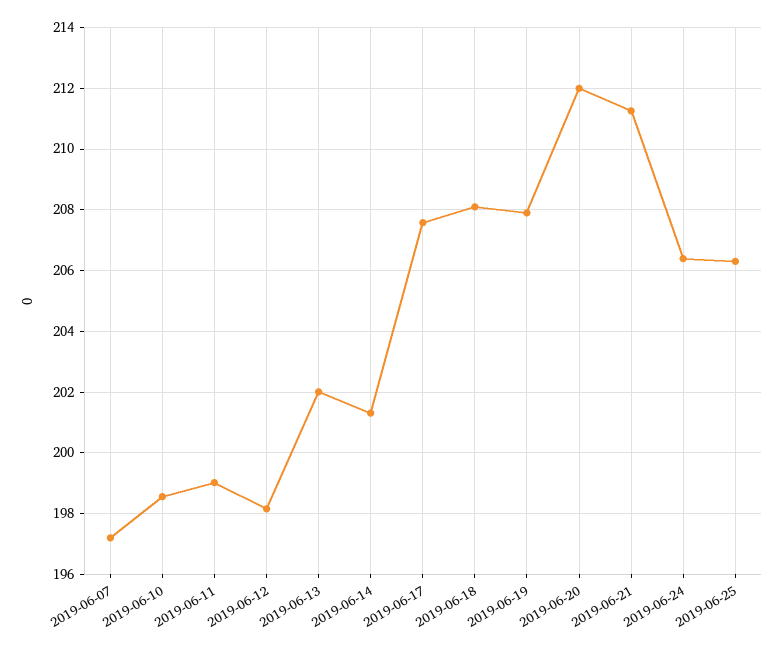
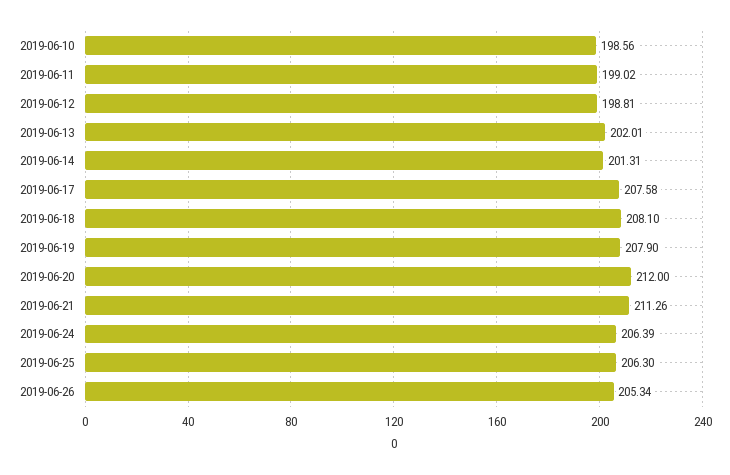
2019-06-07: 197.2 -> none
2019-06-12: 198.2 -> 198.81
2019-06-26: none -> 205.34

